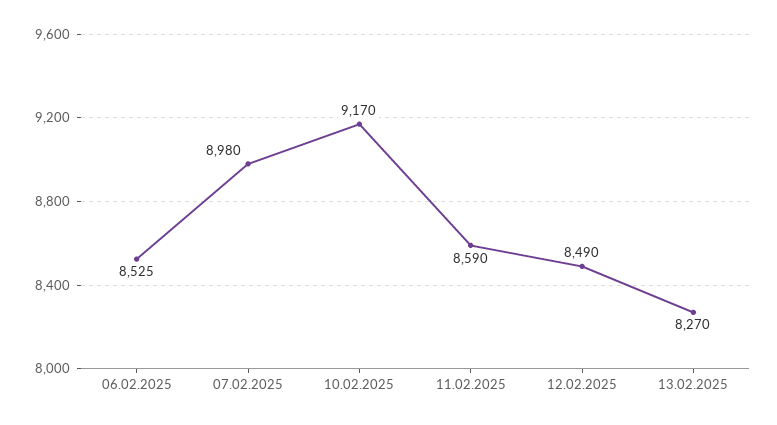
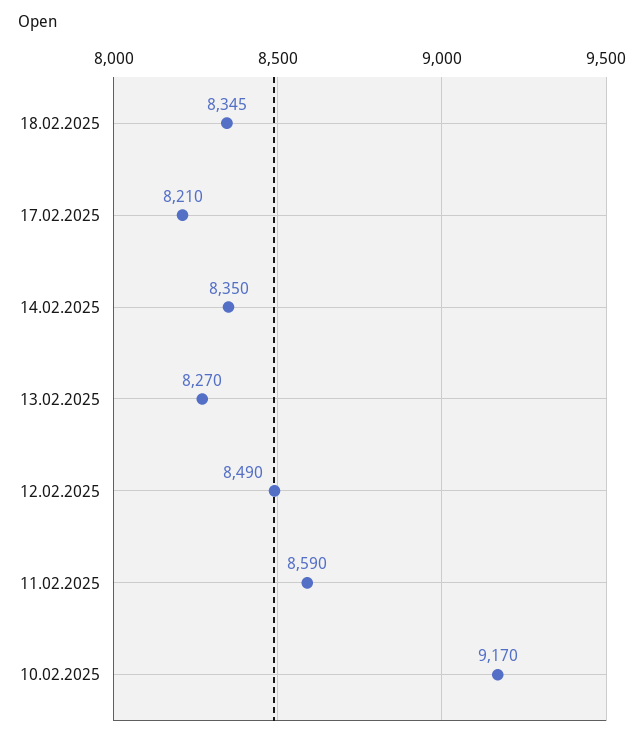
06.02.2025: 8525 -> none
07.02.2025: 8980 -> none
18.02.2025: none -> 8345
17.02.2025: none -> 8210
14.02.2025: none -> 8350

